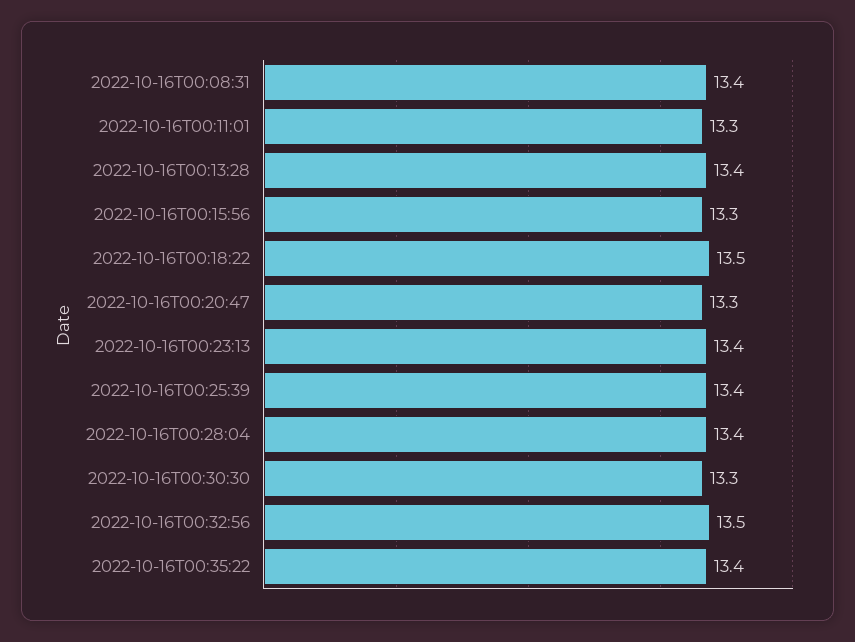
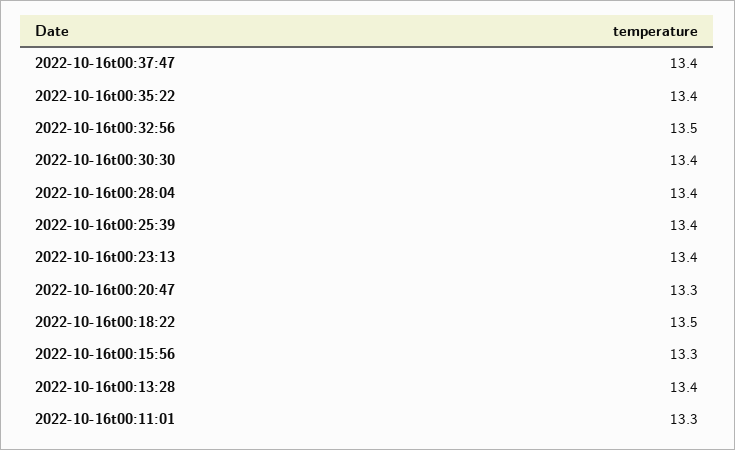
2022-10-16T00:08:31: 13.4 -> none
2022-10-16T00:30:30: 13.3 -> 13.4
2022-10-16t00:37:47: none -> 13.4

